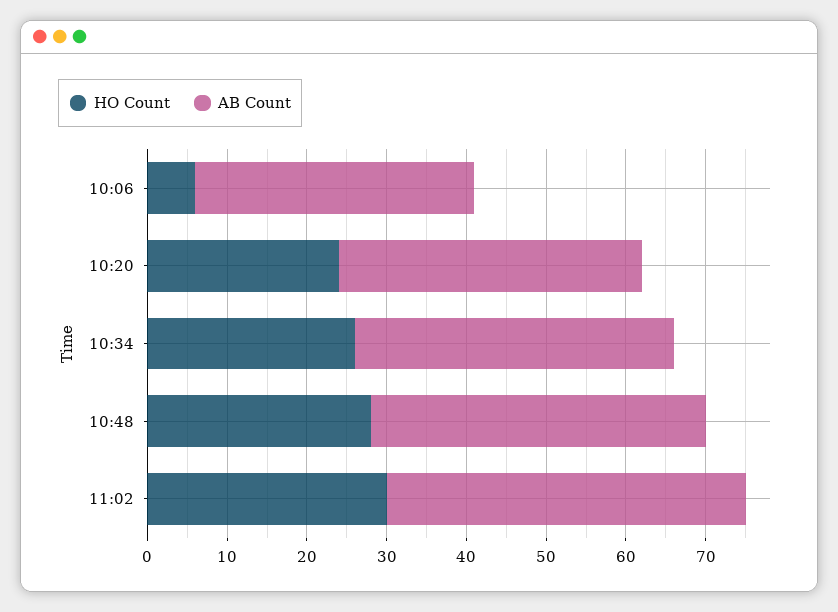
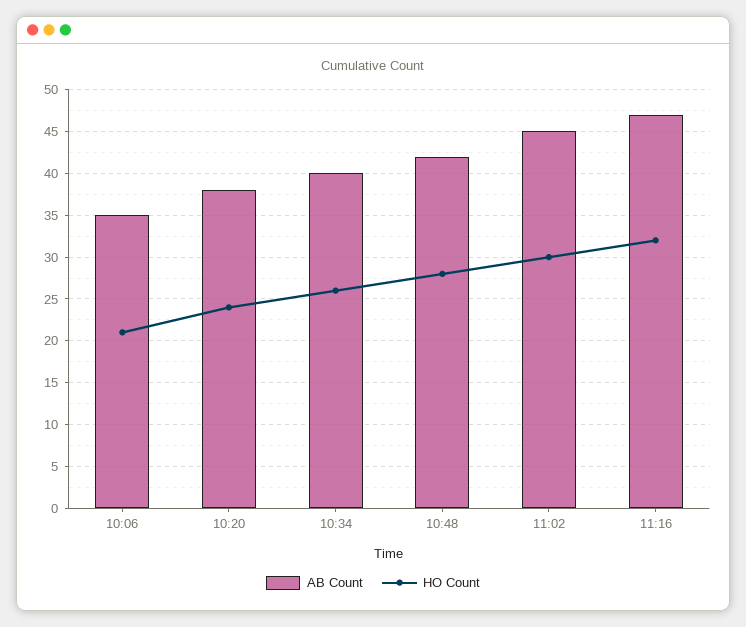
HO Count, 10:06: 5 -> 21
AB Count, 11:16: none -> 47
HO Count, 11:16: none -> 32

